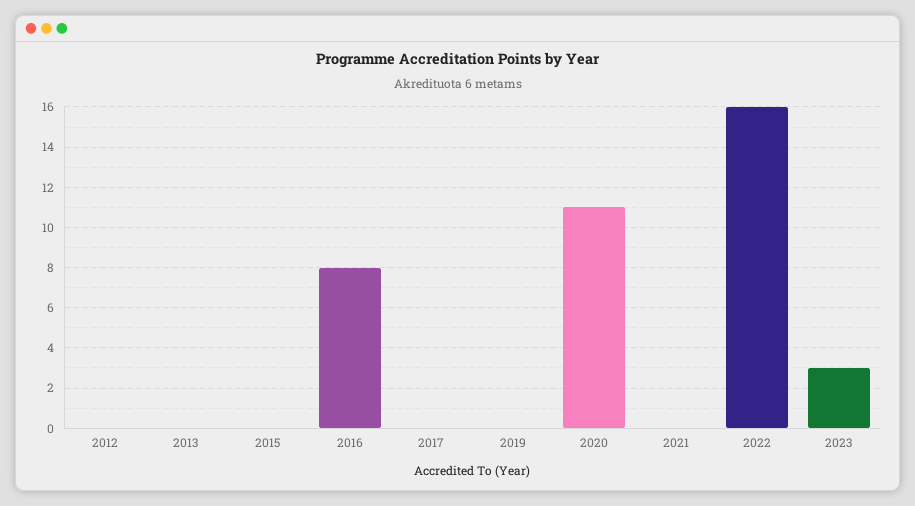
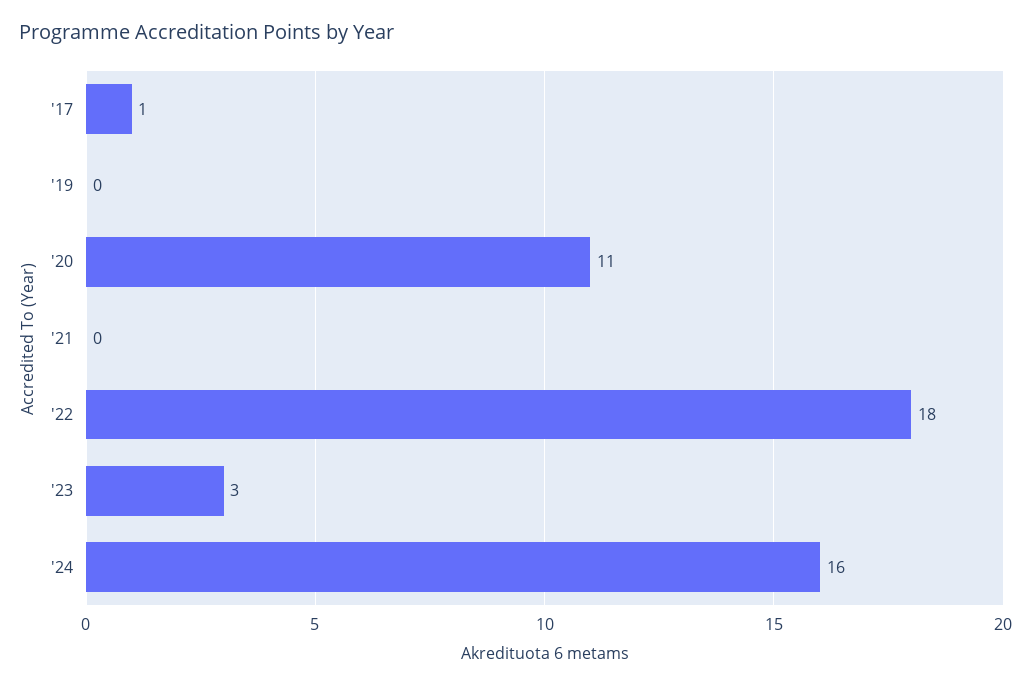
2012: 0 -> none
2013: 0 -> none
2015: 0 -> none
2016: 8 -> none
2017: 0 -> 1
2022: 16 -> 18
'24: none -> 16

